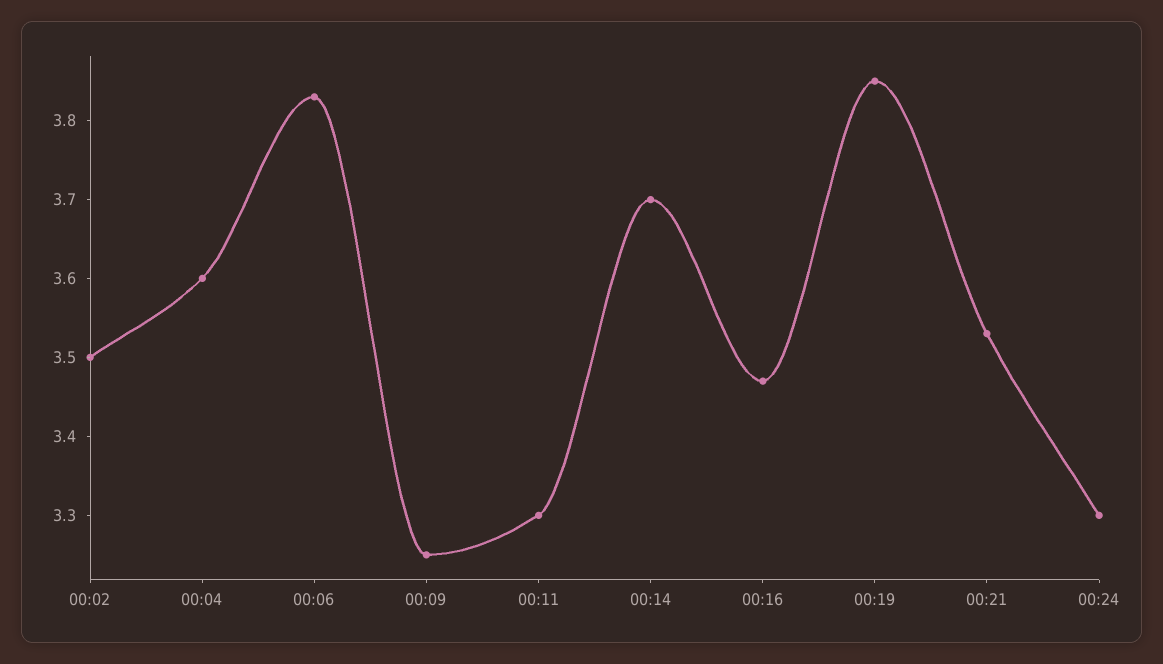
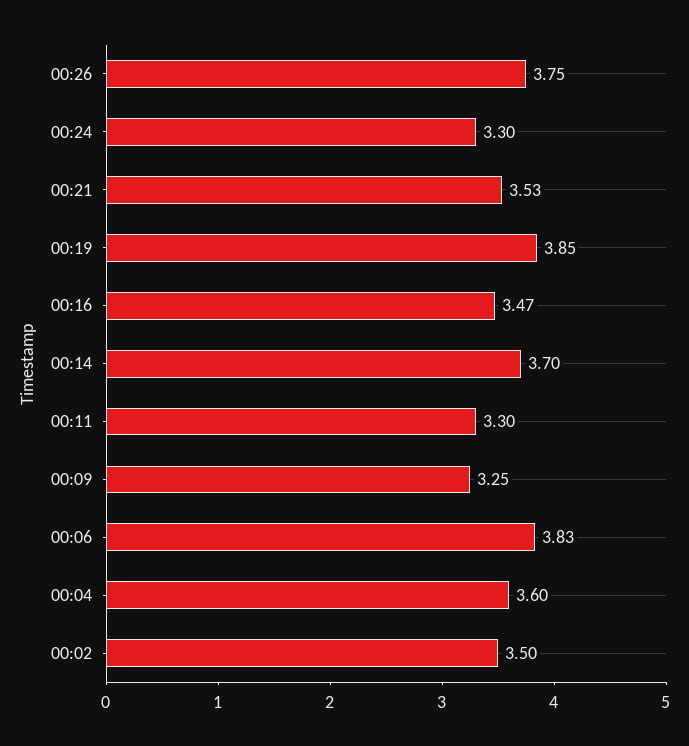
00:26: none -> 3.75

